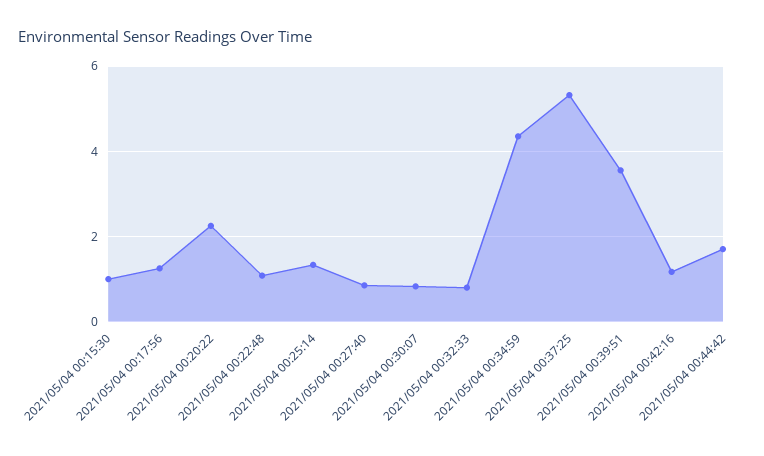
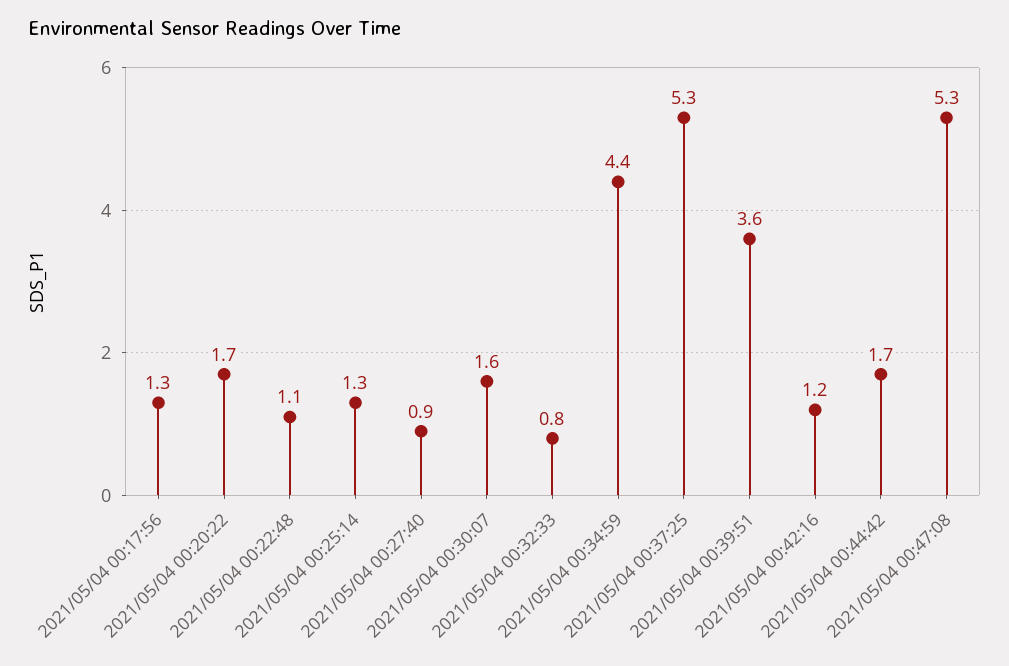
2021/05/04 00:15:30: 1 -> none
2021/05/04 00:20:22: 2.2 -> 1.7
2021/05/04 00:30:07: 0.8 -> 1.6
2021/05/04 00:47:08: none -> 5.3

